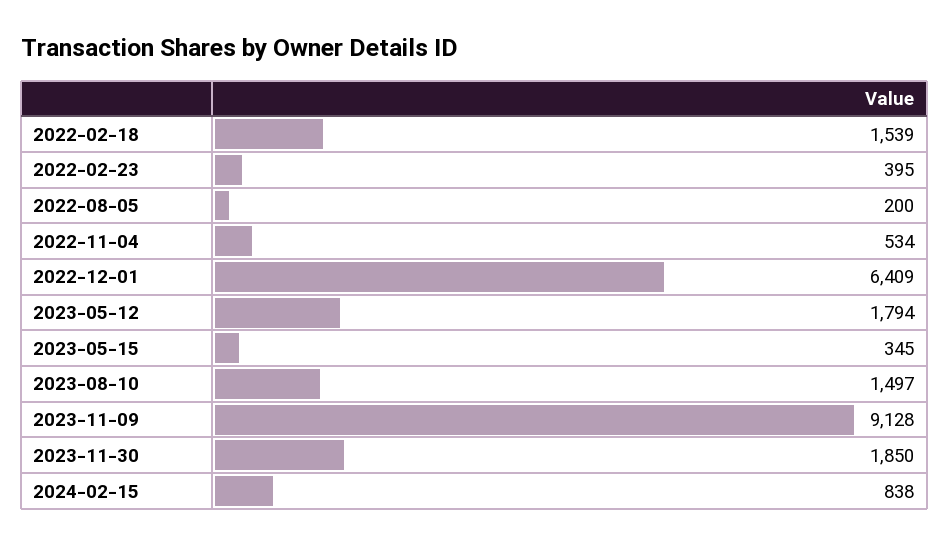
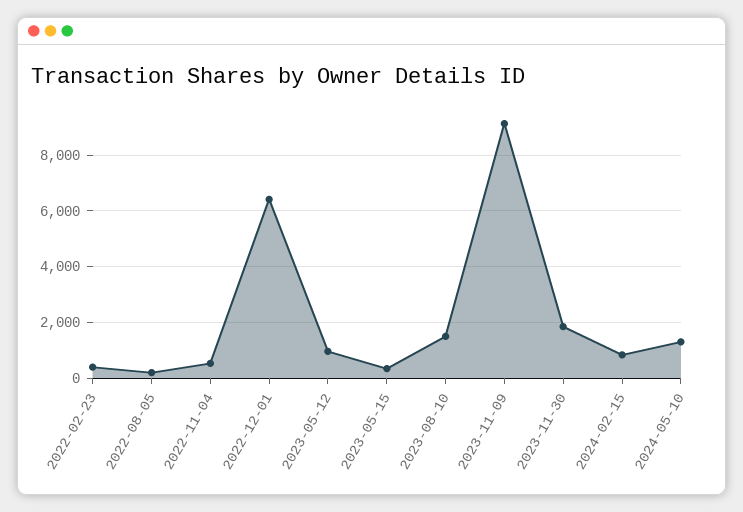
2022-02-18: 1539 -> none
2023-05-12: 1794 -> 1000
2024-05-10: none -> 1250

